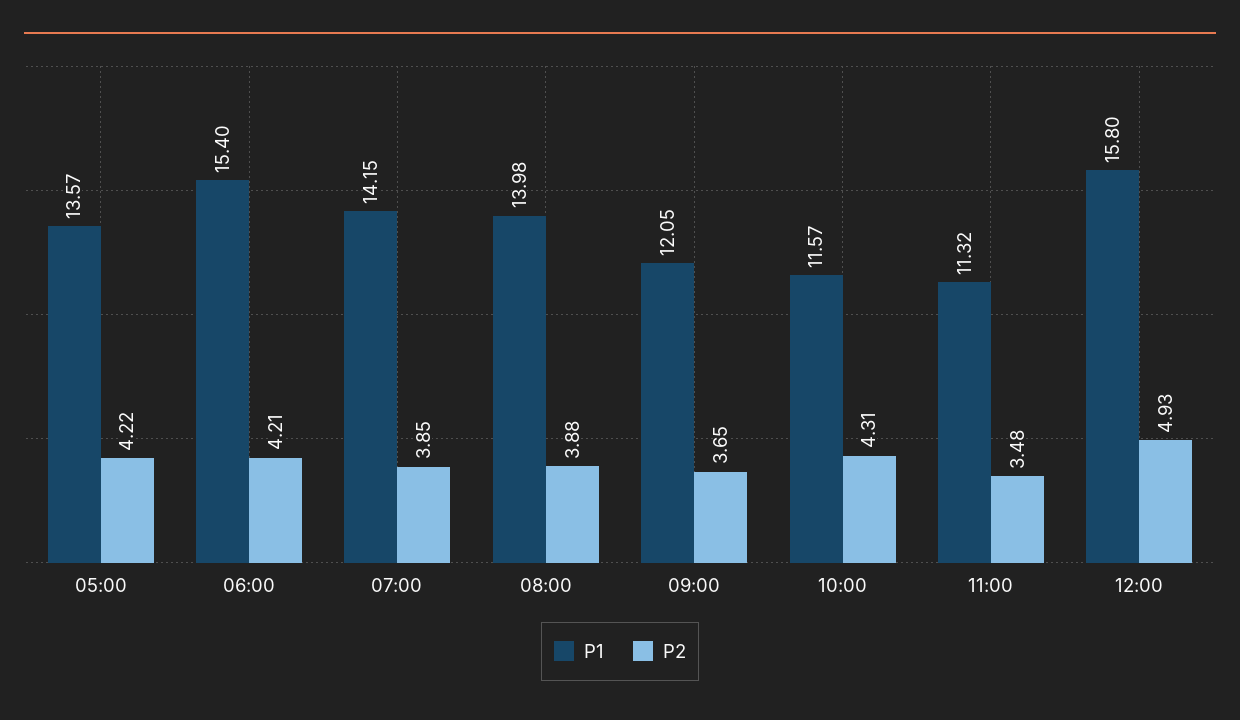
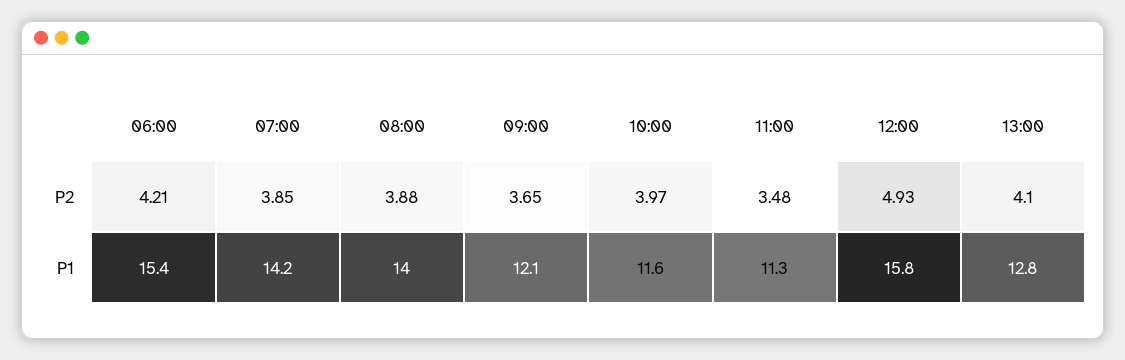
P1, 05:00: 13.57 -> none
P2, 05:00: 4.22 -> none
P2, 10:00: 4.31 -> 3.97
P2, 13:00: none -> 4.1
P1, 13:00: none -> 12.8

